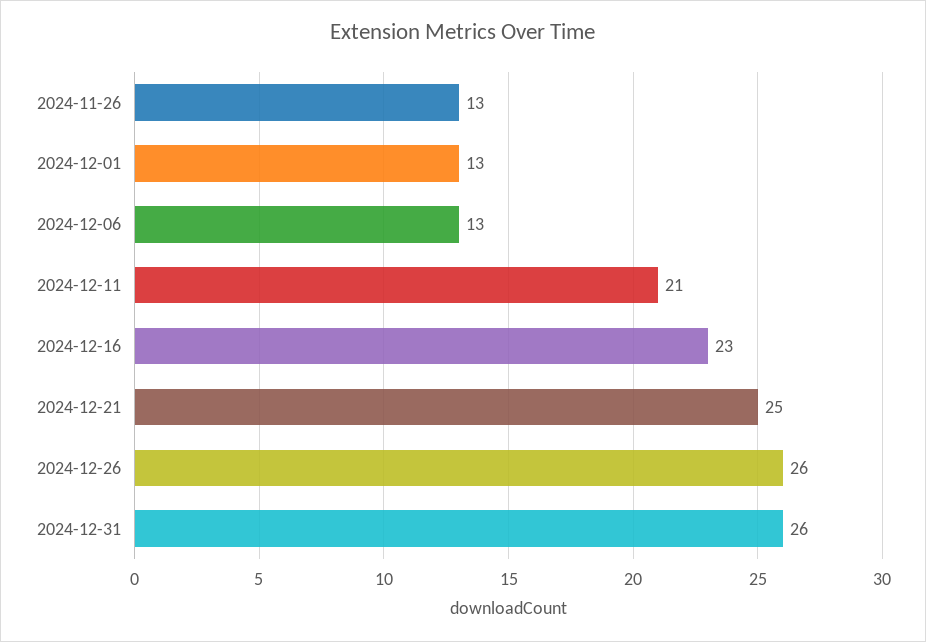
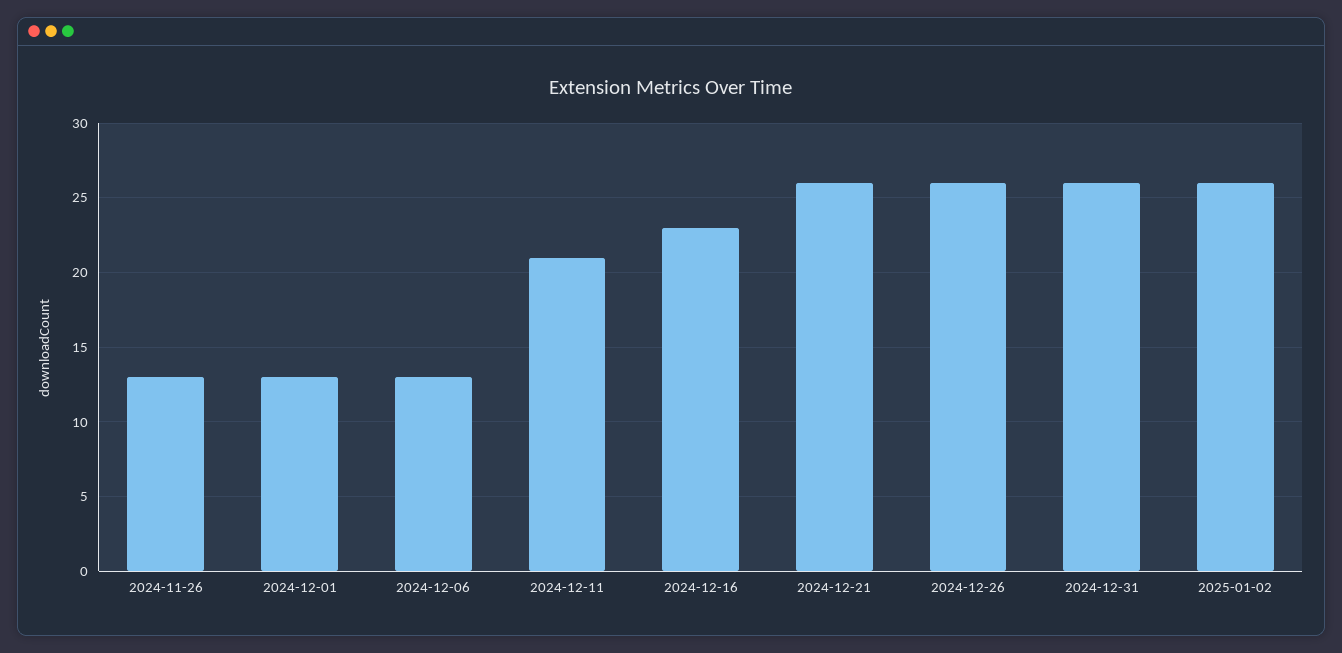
2024-12-21: 25 -> 26
2025-01-02: none -> 26

